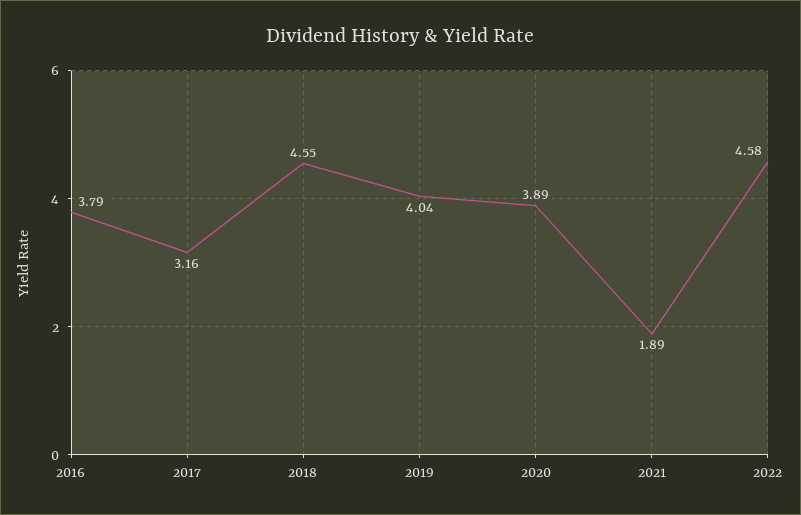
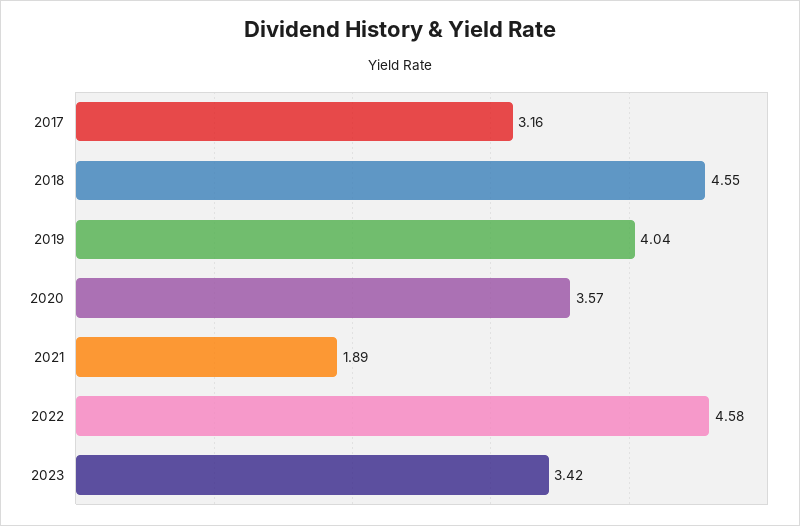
2016: 3.79 -> none
2020: 3.89 -> 3.57
2023: none -> 3.42

